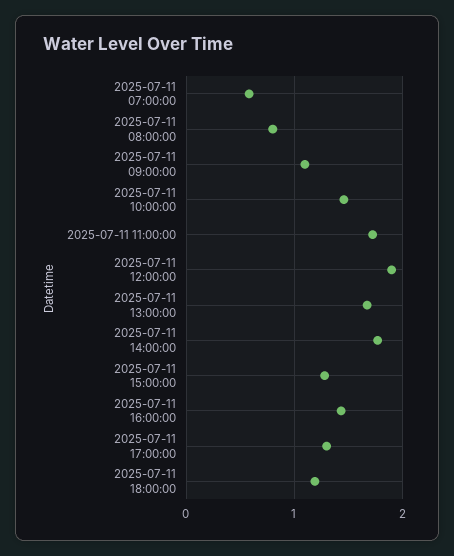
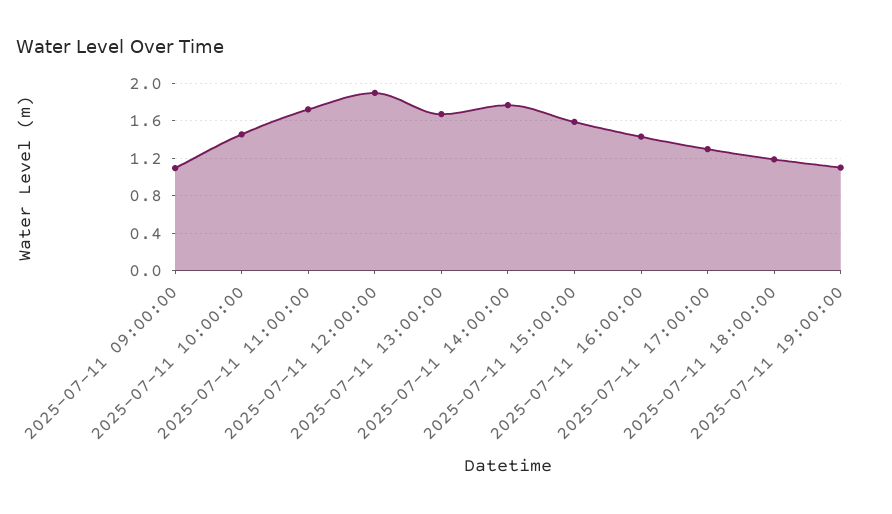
2025-07-11 07:00:00: 0.6 -> none
2025-07-11 08:00:00: 0.8 -> none
2025-07-11 15:00:00: 1.3 -> 1.6
2025-07-11 19:00:00: none -> 1.1

